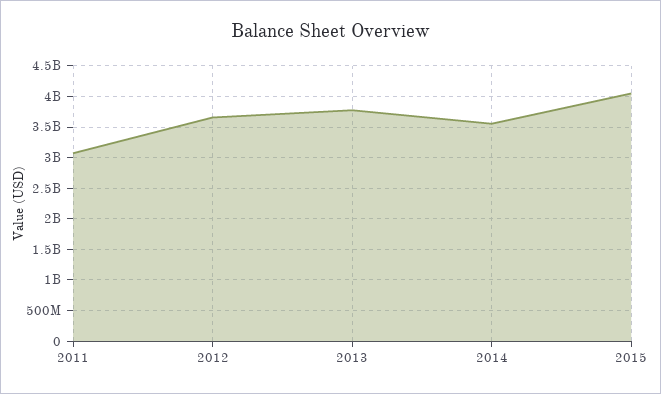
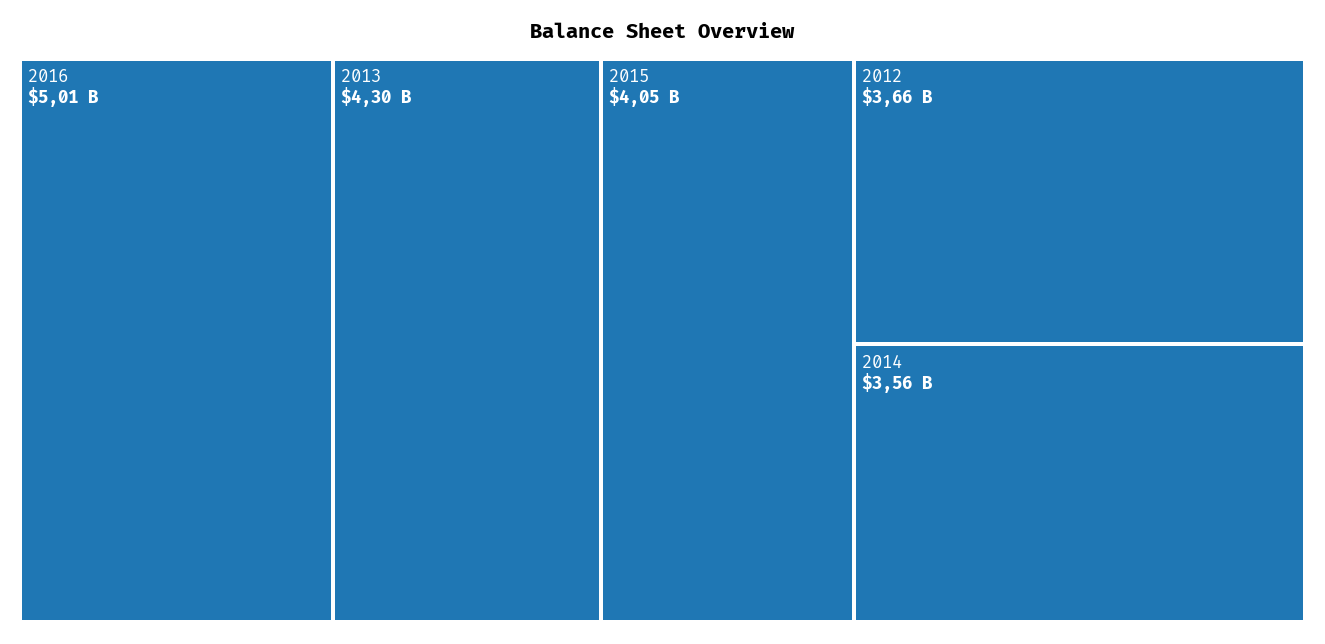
2011: 3100000000 -> none
2013: 3800000000 -> 4300000000
2016: none -> 5010000000

